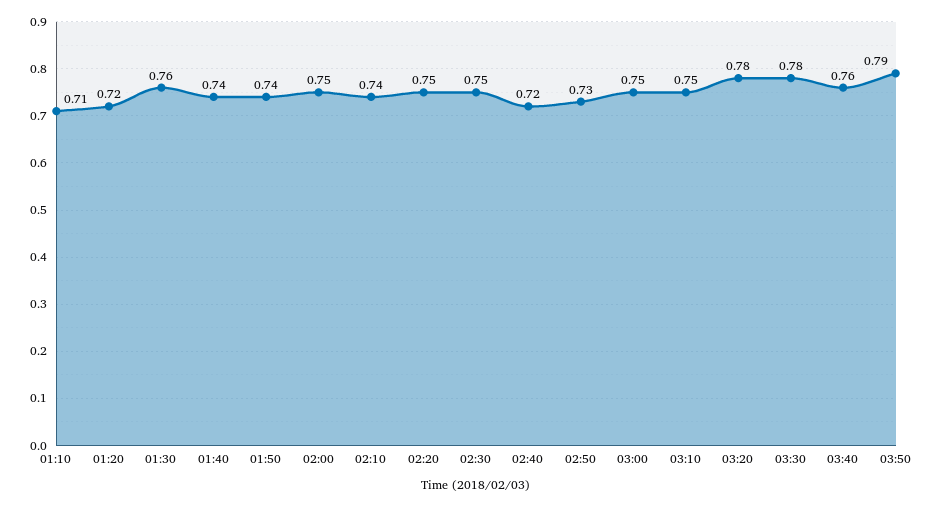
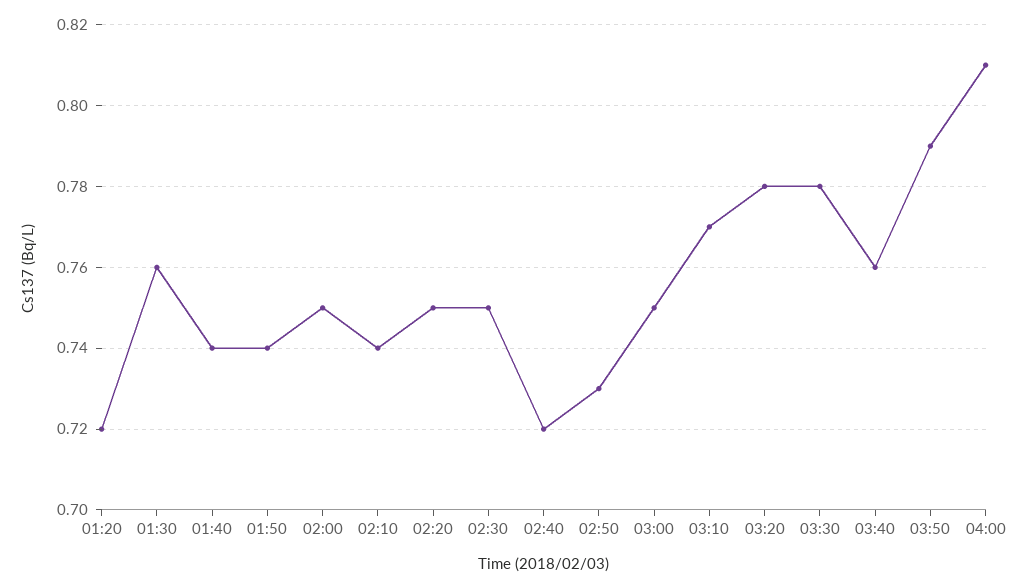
01:10: 0.71 -> none
03:10: 0.75 -> 0.77
04:00: none -> 0.81

